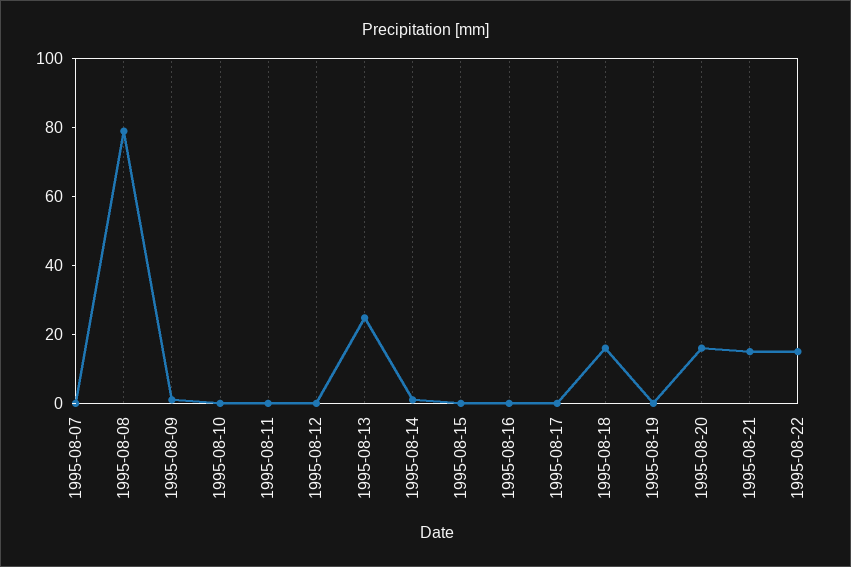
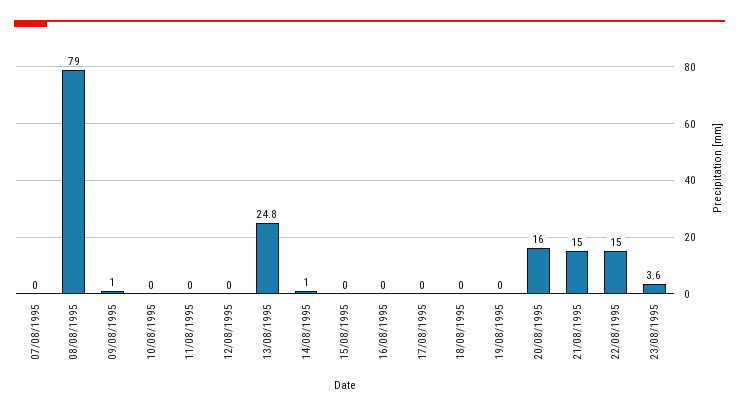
1995-08-18: 15 -> 0
23/08/1995: none -> 3.6

